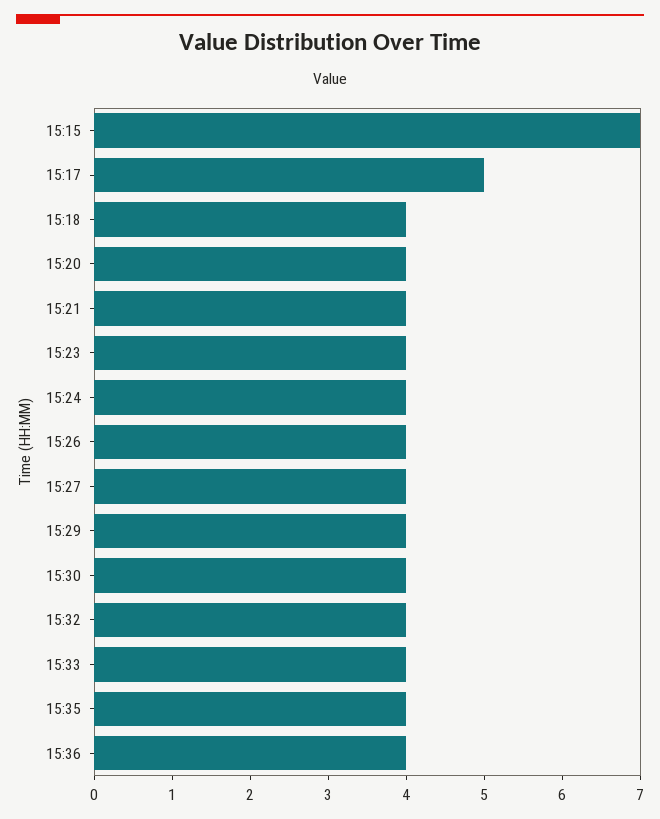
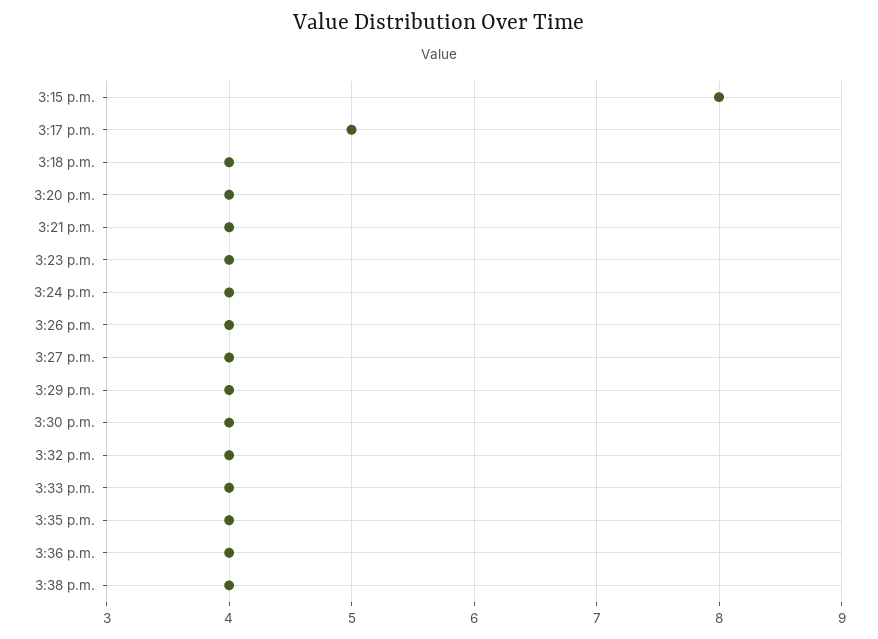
15:15: 7 -> 8
3:38 p.m.: none -> 4

